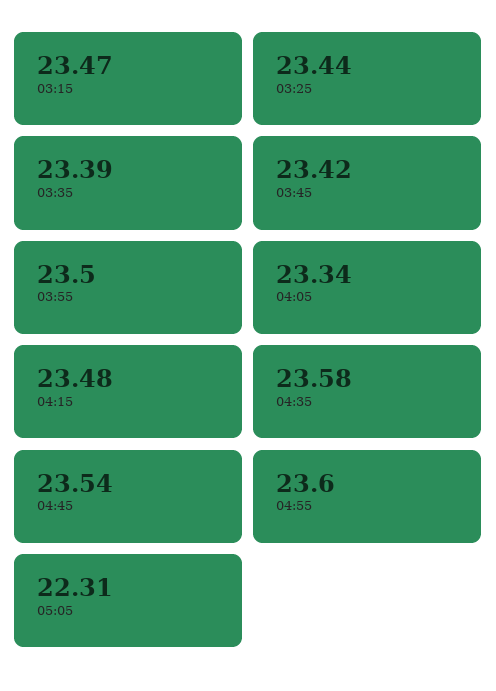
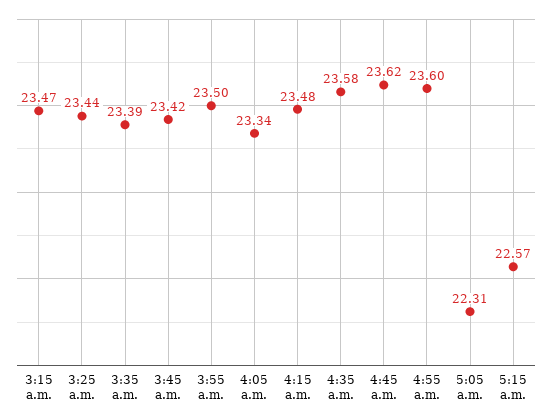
04:45: 23.54 -> 23.62
5:15 a.m.: none -> 22.57

